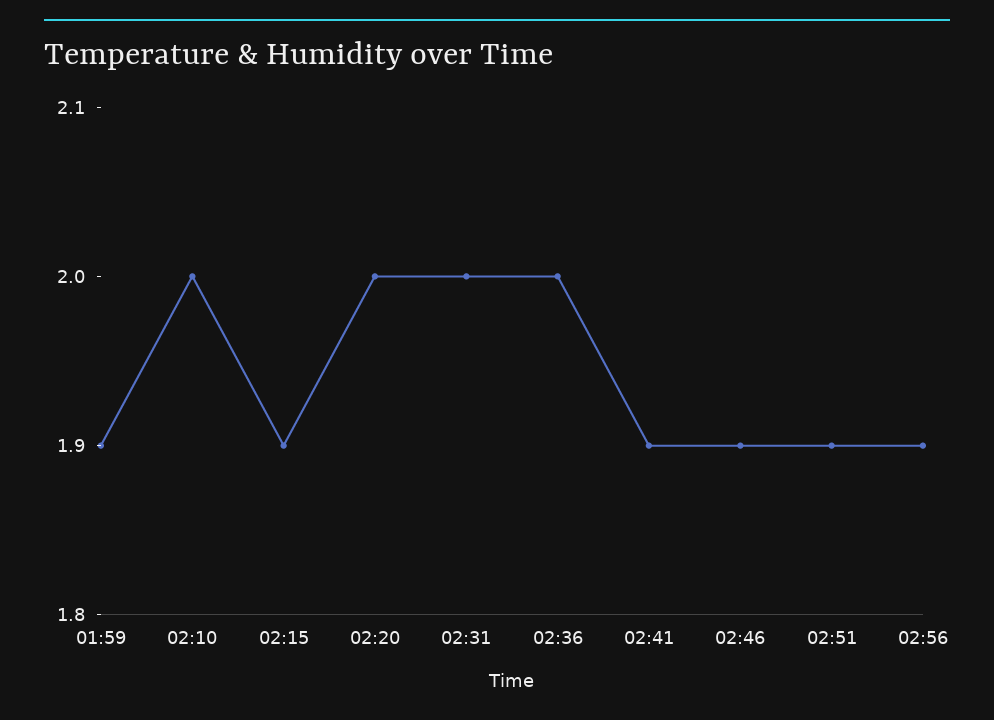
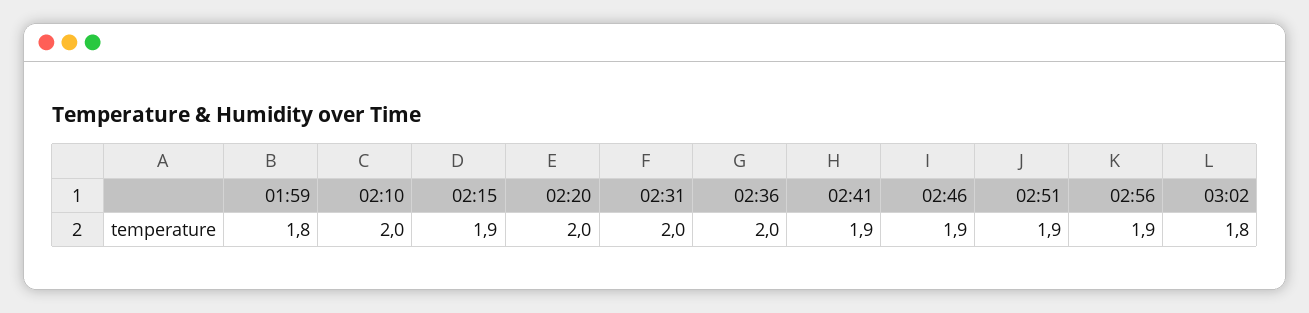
01:59: 1.9 -> 1.8
03:02: none -> 1.8

